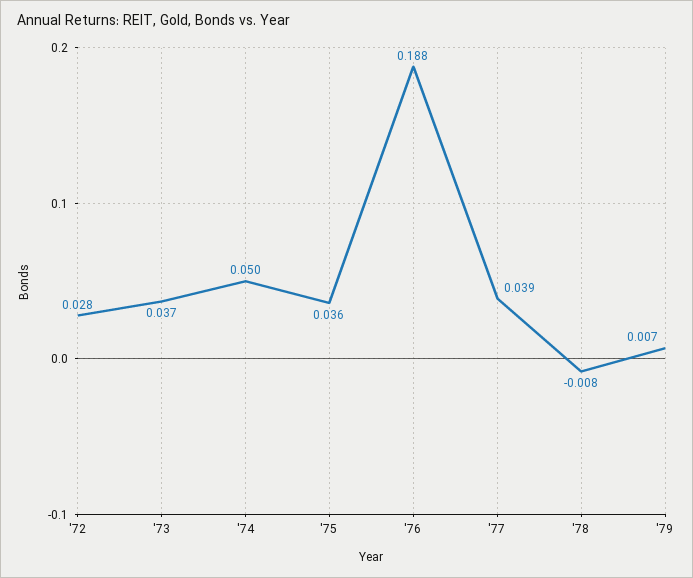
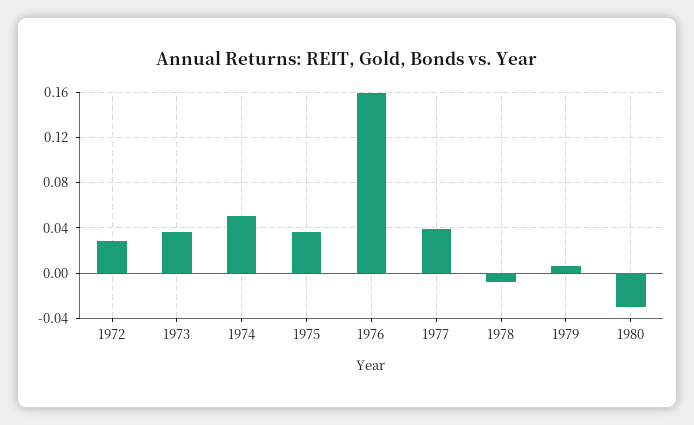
'76: 0.188 -> 0.16
1980: none -> -0.03

